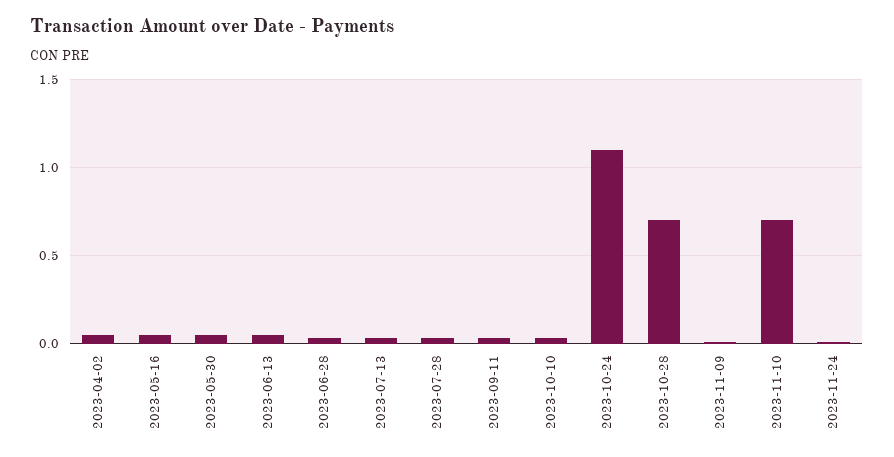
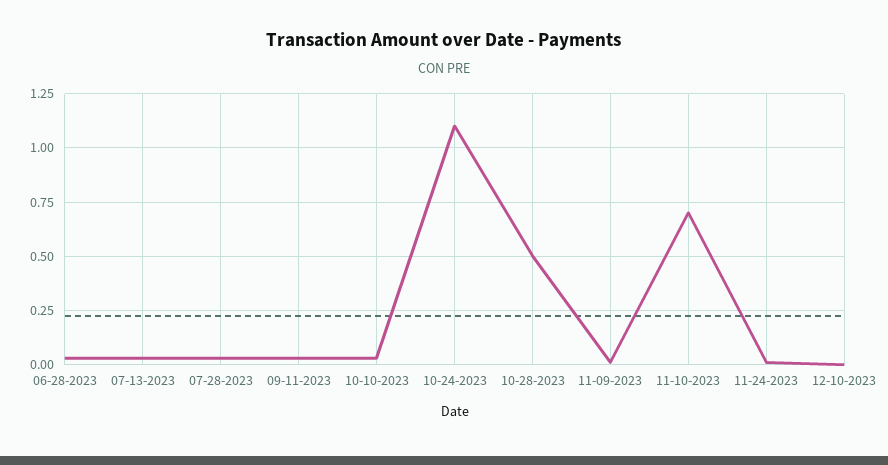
2023-04-02: 0.05 -> none
2023-05-16: 0.05 -> none
2023-05-30: 0.05 -> none
2023-06-13: 0.05 -> none
2023-10-28: 0.7 -> 0.5
12-10-2023: none -> 0

